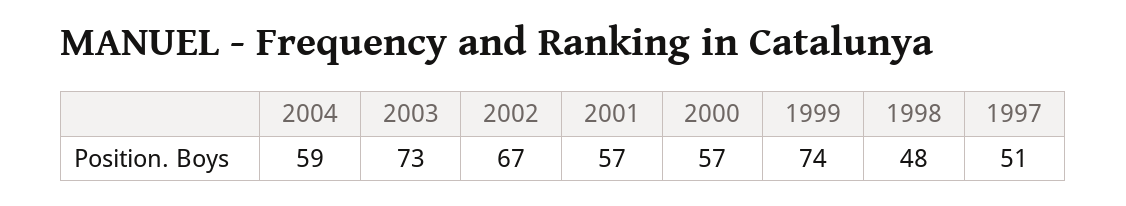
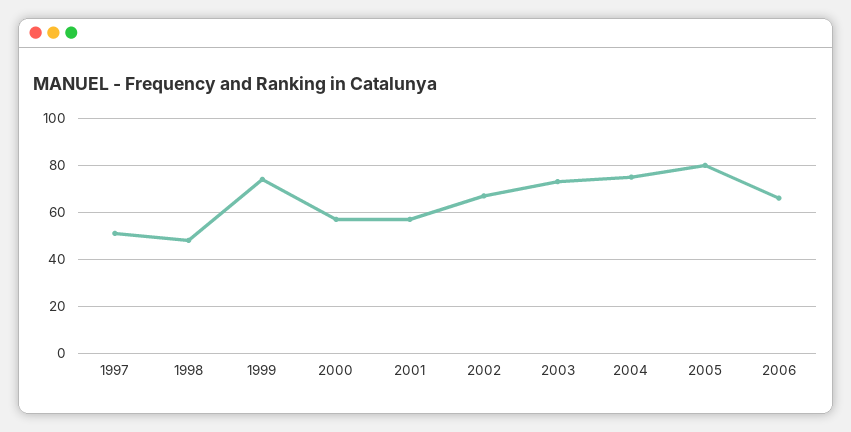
2004: 59 -> 75
2005: none -> 80
2006: none -> 65

